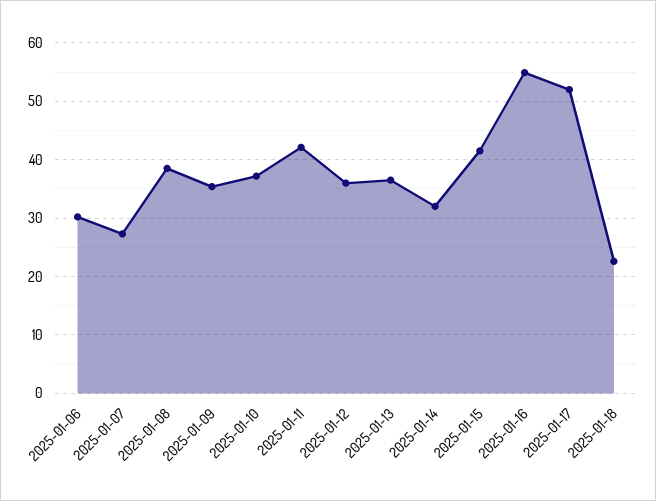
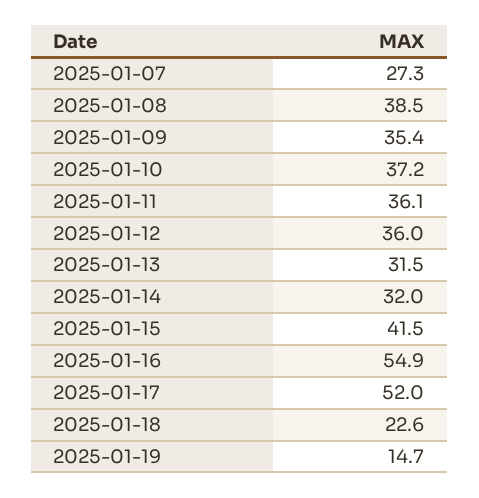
2025-01-06: 30 -> none
2025-01-11: 42 -> 36.1
2025-01-13: 36 -> 31.5
2025-01-19: none -> 14.7

